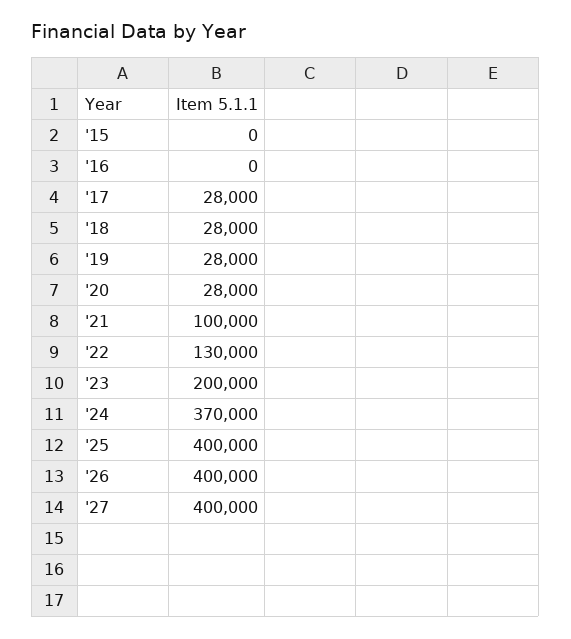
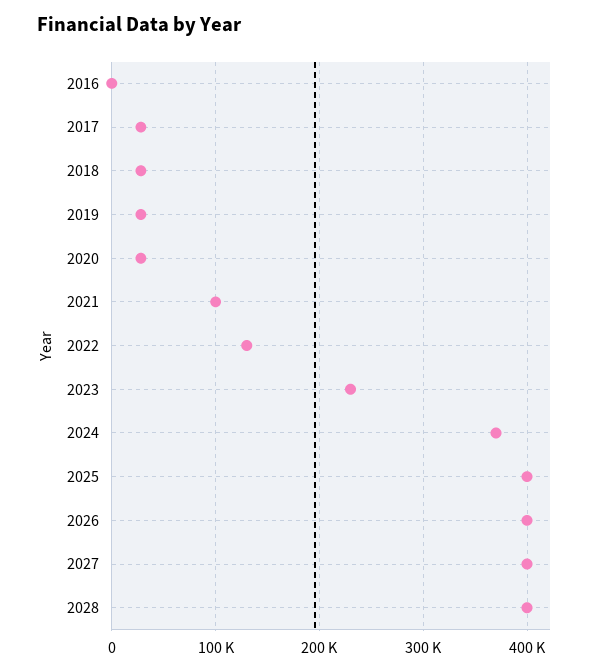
'15: 0 -> none
'23: 200000 -> 230000
2028: none -> 400000

